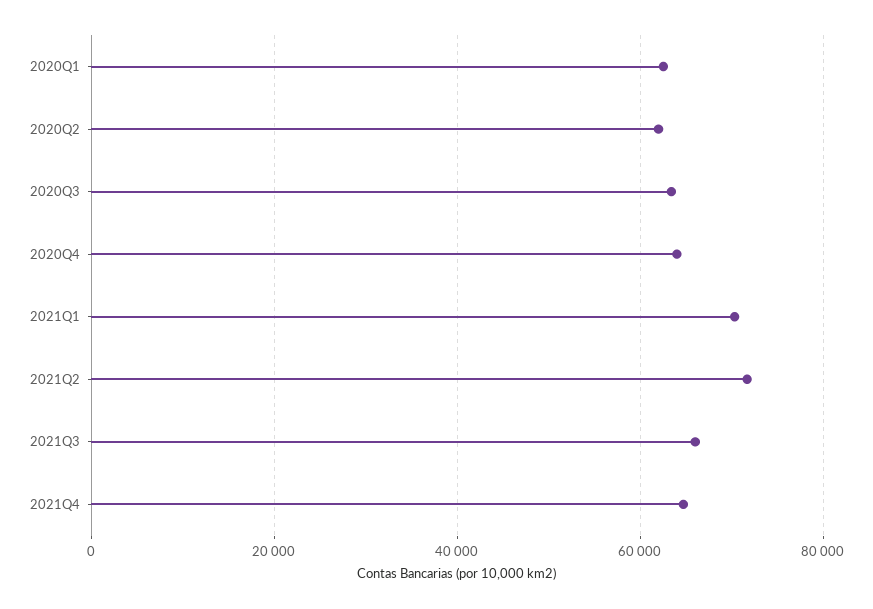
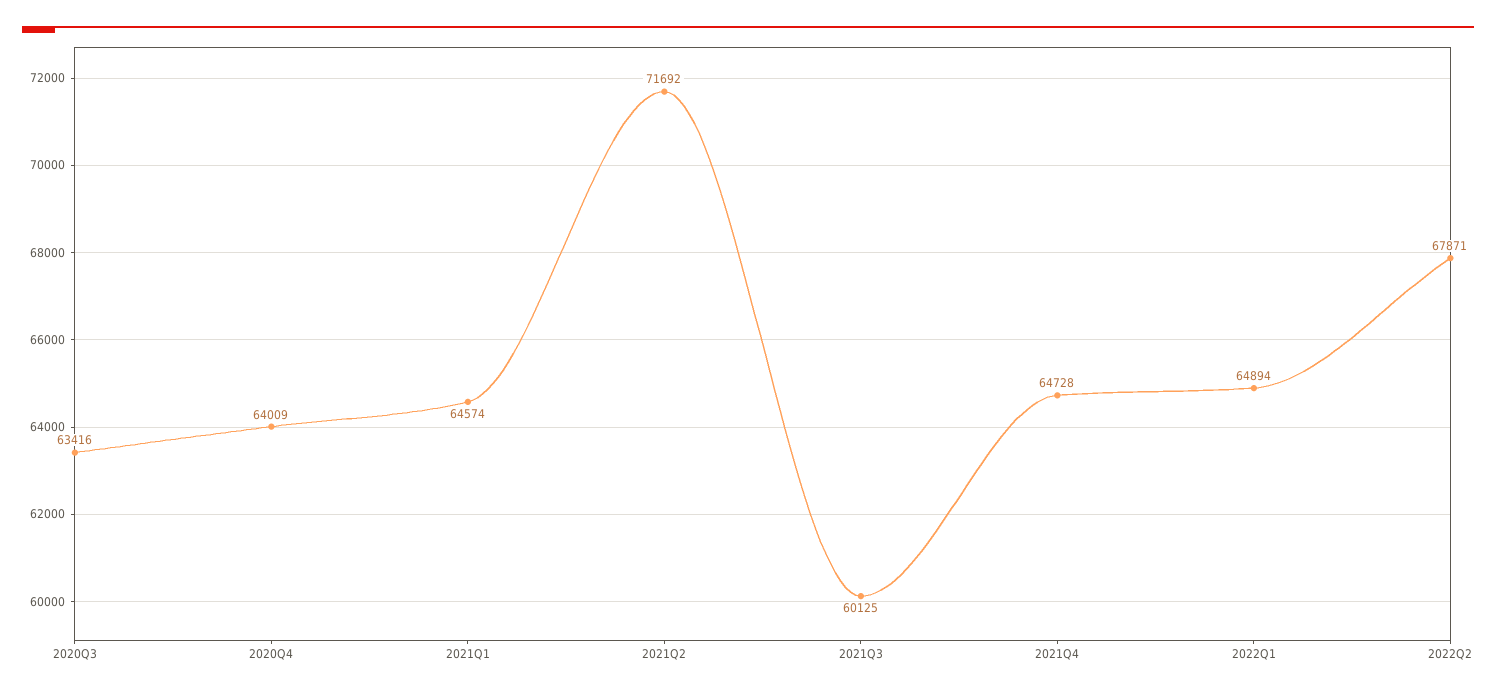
2020Q1: 62000 -> none
2020Q2: 62000 -> none
2021Q1: 70000 -> 64574
2021Q3: 66000 -> 60125
2022Q1: none -> 64894
2022Q2: none -> 67871

